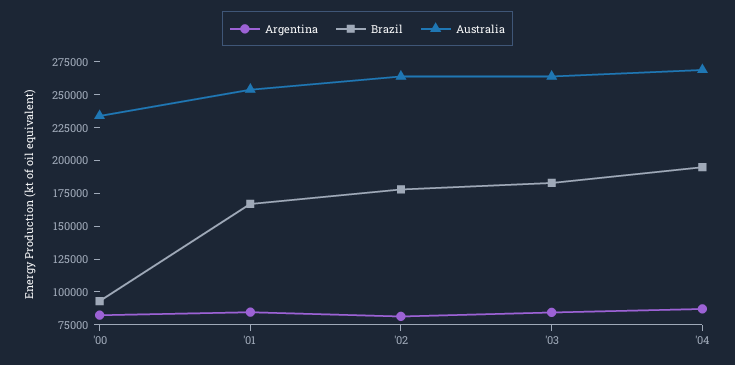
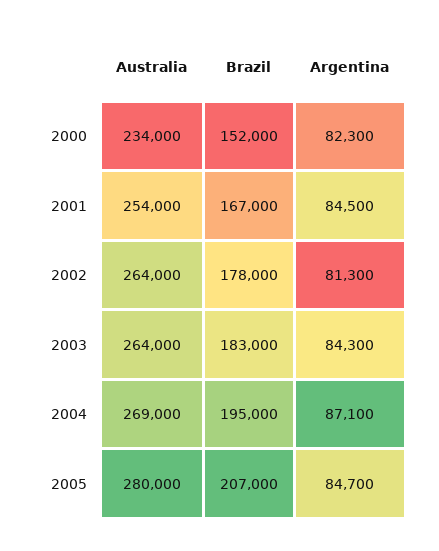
Brazil, '00: 100000 -> 152000
Australia, 2005: none -> 280000
Brazil, 2005: none -> 207000
Argentina, 2005: none -> 84700

